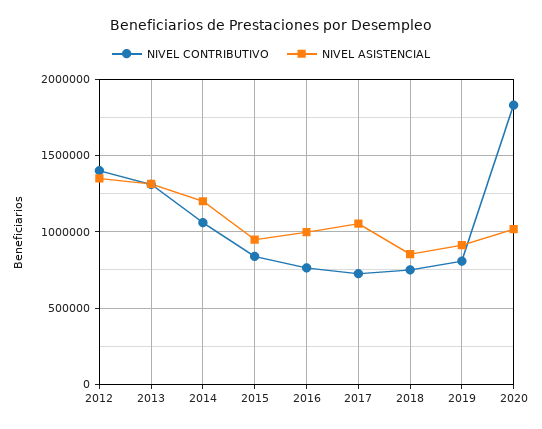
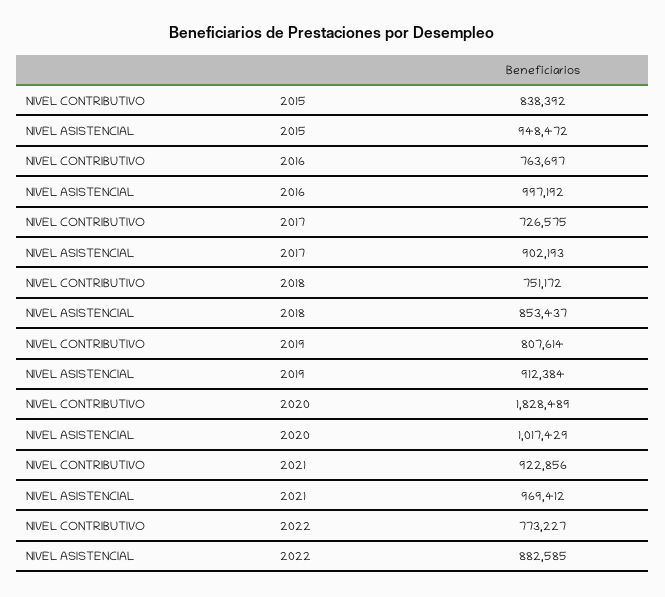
NIVEL CONTRIBUTIVO, 2012: 1400000 -> none
NIVEL ASISTENCIAL, 2012: 1350000 -> none
NIVEL CONTRIBUTIVO, 2013: 1300000 -> none
NIVEL ASISTENCIAL, 2013: 1300000 -> none
NIVEL CONTRIBUTIVO, 2014: 1050000 -> none
NIVEL ASISTENCIAL, 2014: 1200000 -> none
NIVEL ASISTENCIAL, 2017: 1050000 -> 902193
NIVEL CONTRIBUTIVO, 2021: none -> 922856
NIVEL ASISTENCIAL, 2021: none -> 969412
NIVEL CONTRIBUTIVO, 2022: none -> 773227
NIVEL ASISTENCIAL, 2022: none -> 882585

